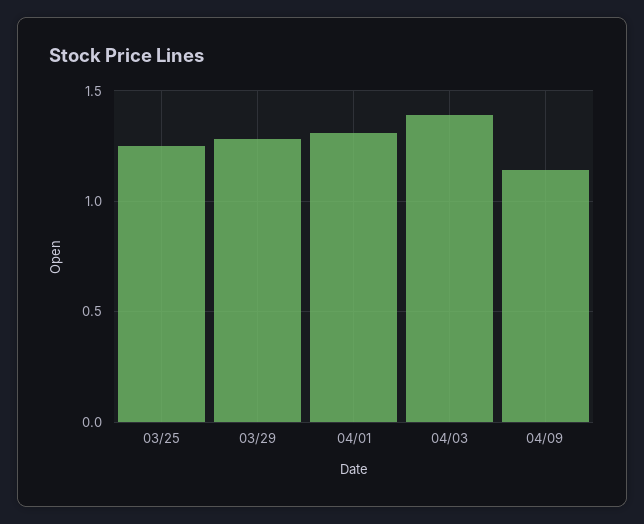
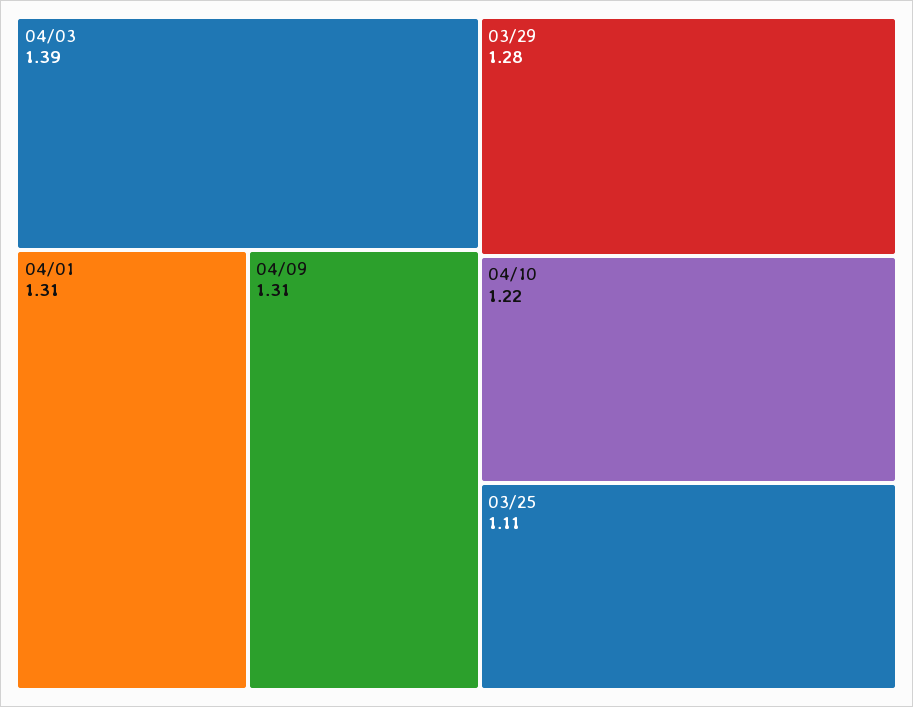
03/25: 1.25 -> 1.11
04/09: 1.15 -> 1.31
04/10: none -> 1.22

